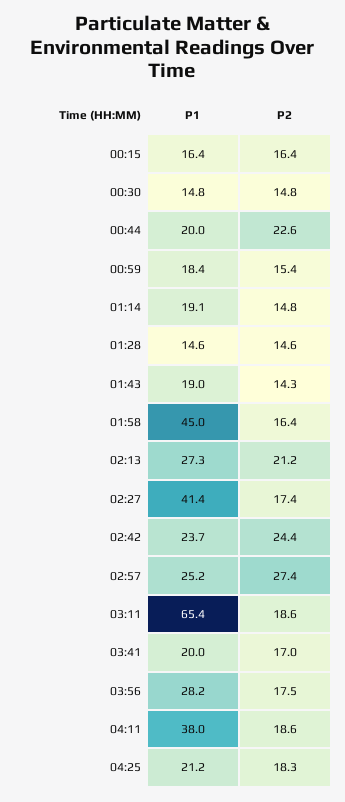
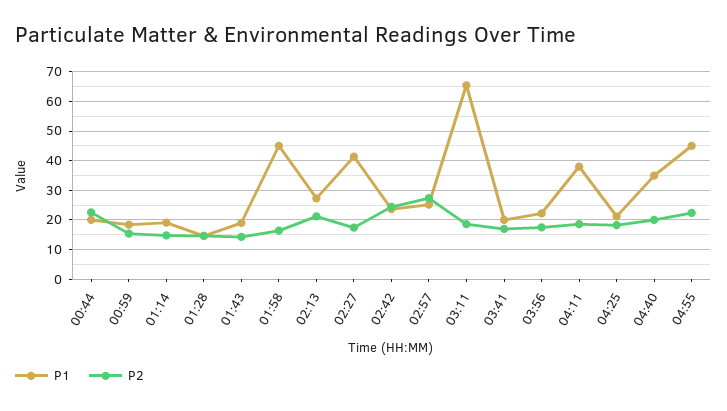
P1, 00:15: 16.4 -> none
P2, 00:15: 16.4 -> none
P1, 00:30: 14.8 -> none
P2, 00:30: 14.8 -> none
P1, 03:56: 28.2 -> 22.5
P1, 04:40: none -> 35
P2, 04:40: none -> 20
P1, 04:55: none -> 45
P2, 04:55: none -> 22.5

